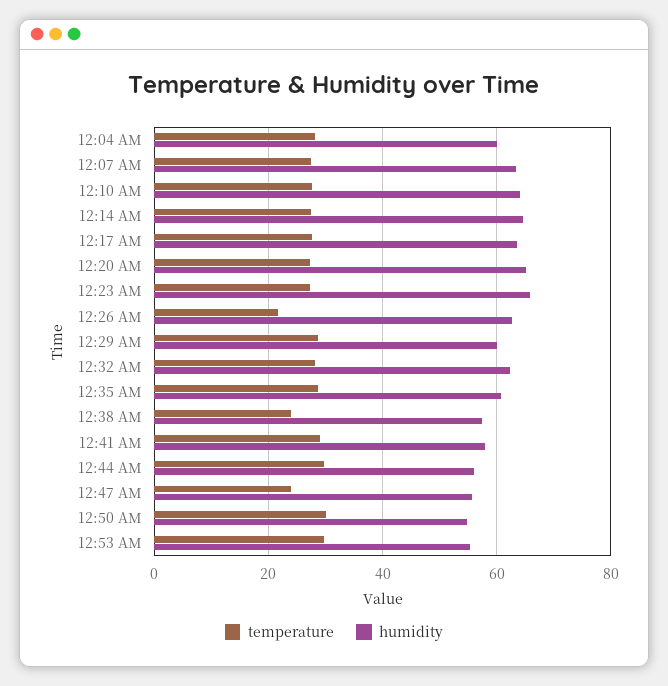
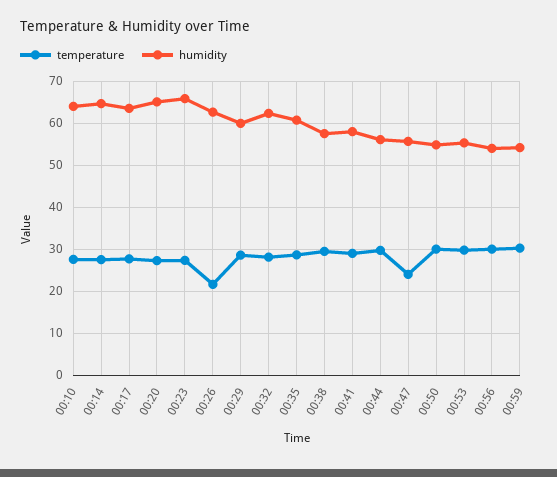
temperature, 12:04 AM: 28 -> none
humidity, 12:04 AM: 60 -> none
temperature, 12:07 AM: 28 -> none
humidity, 12:07 AM: 64 -> none
temperature, 12:38 AM: 24 -> 30
temperature, 00:56: none -> 30
humidity, 00:56: none -> 54
temperature, 00:59: none -> 30
humidity, 00:59: none -> 54

